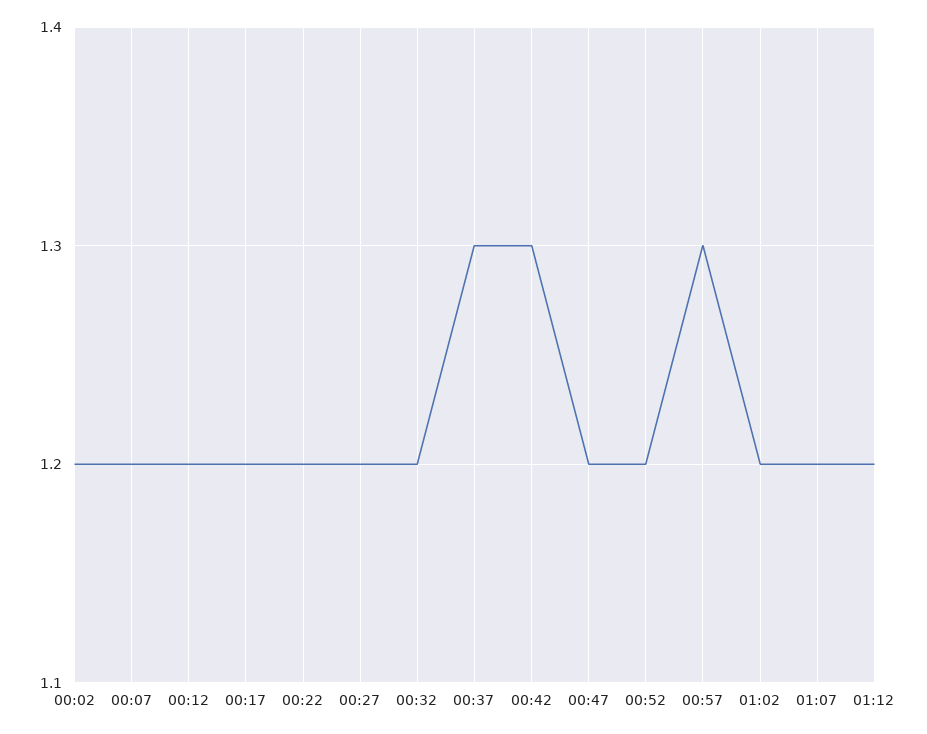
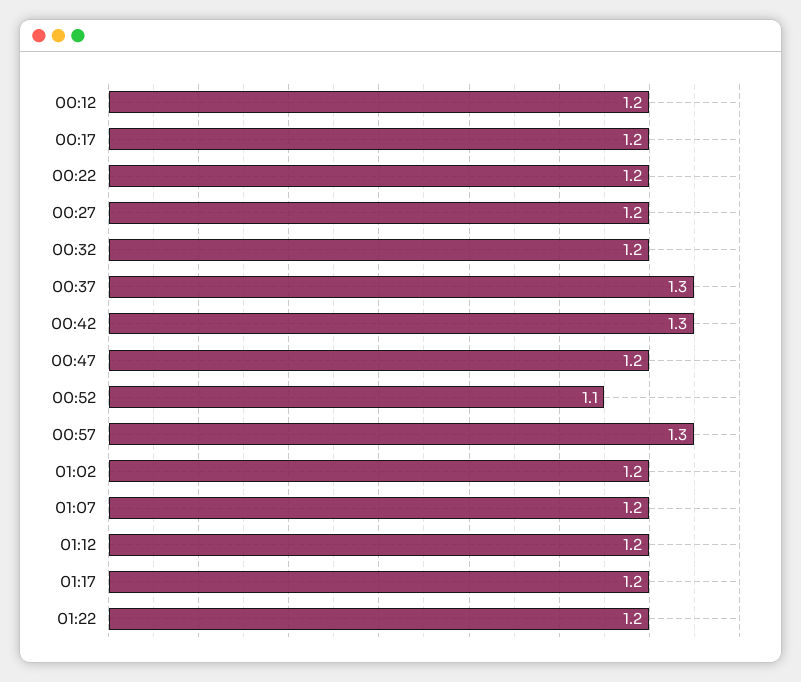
00:02: 1.2 -> none
00:07: 1.2 -> none
00:52: 1.2 -> 1.1
01:17: none -> 1.2
01:22: none -> 1.2

